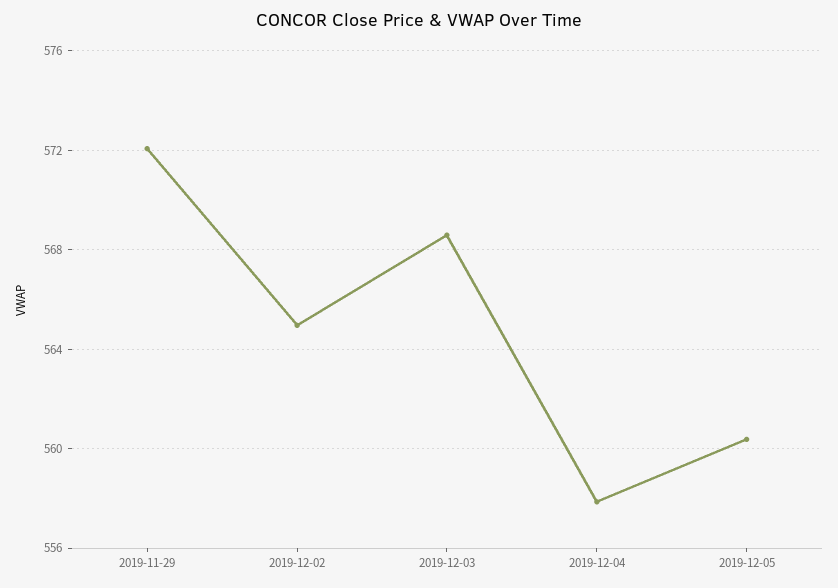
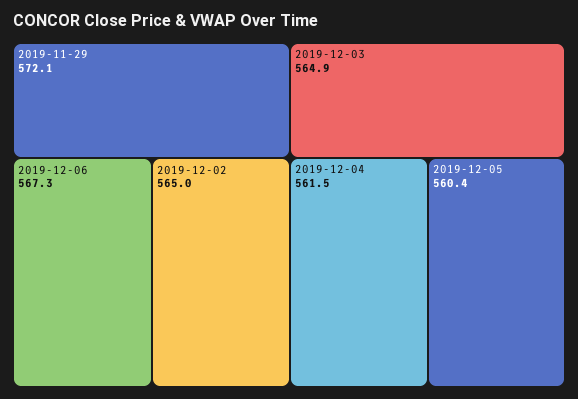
2019-12-03: 568.5 -> 564.9
2019-12-04: 558 -> 561.5
2019-12-06: none -> 567.3

